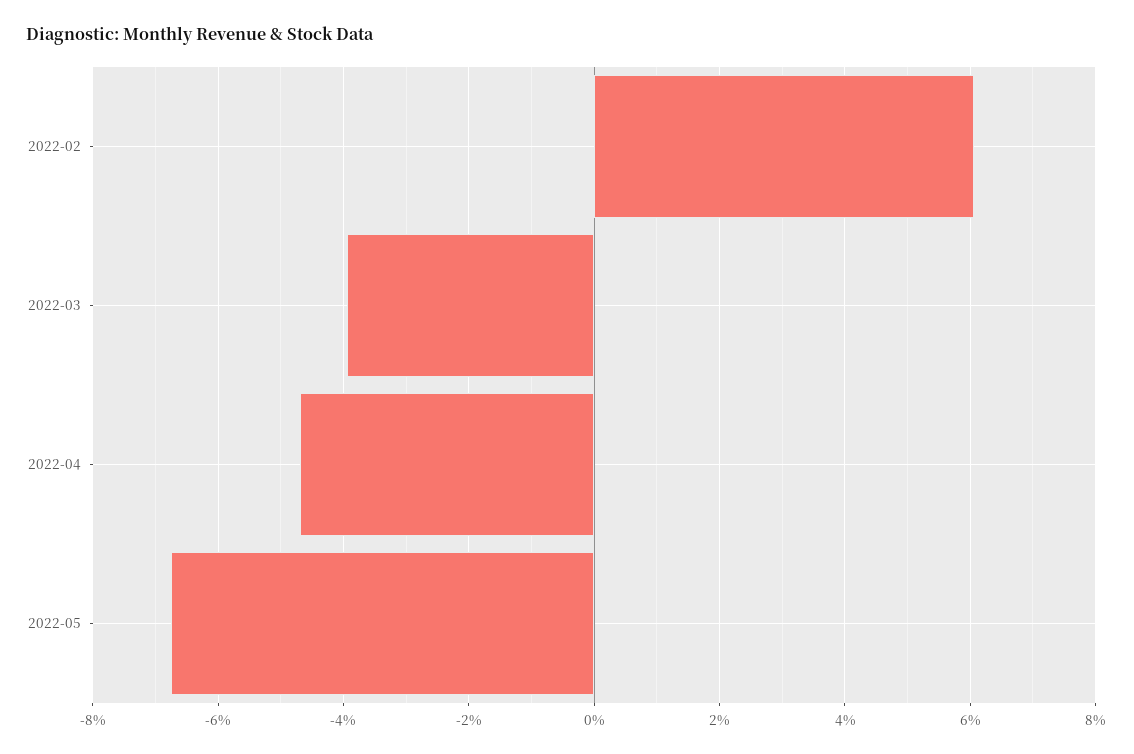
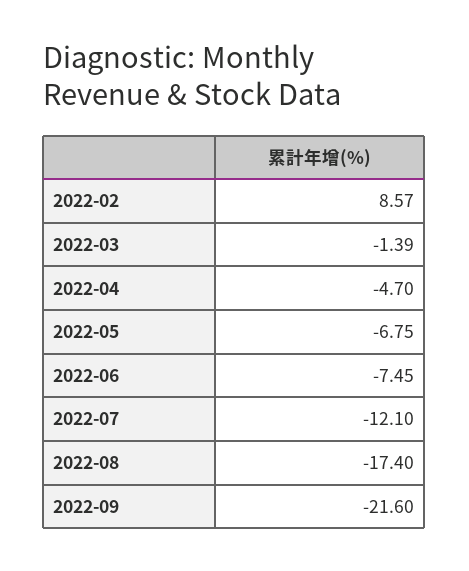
2022-02: 6 -> 8.57
2022-03: -4 -> -1.39
2022-06: none -> -7.45
2022-07: none -> -12.1
2022-08: none -> -17.4
2022-09: none -> -21.6

